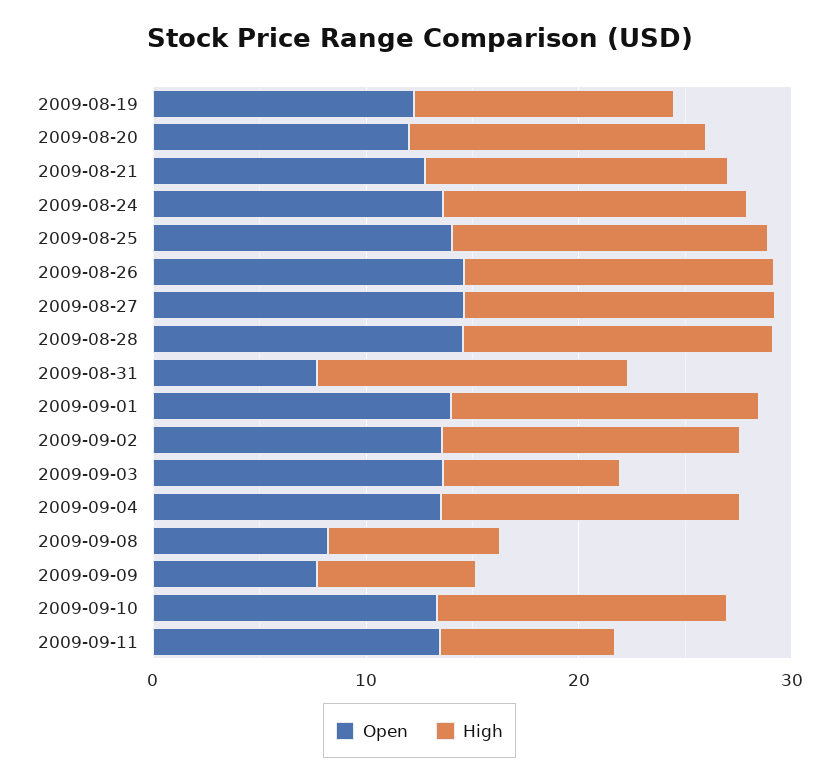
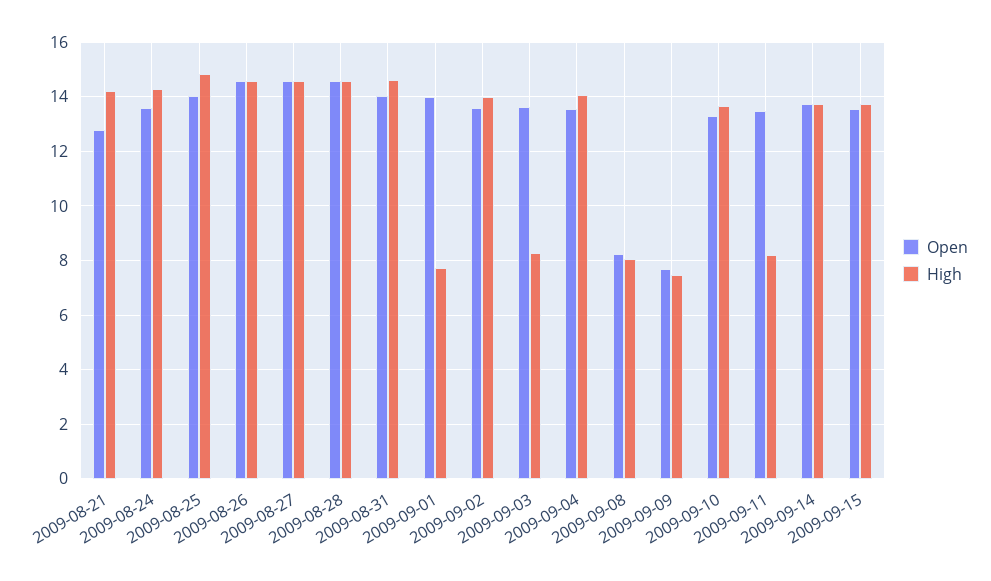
Open, 2009-08-19: 12 -> none
High, 2009-08-19: 12 -> none
Open, 2009-08-20: 12 -> none
High, 2009-08-20: 14 -> none
Open, 2009-08-31: 8 -> 14
High, 2009-09-01: 14 -> 7.75
Open, 2009-09-14: none -> 13.75
High, 2009-09-14: none -> 13.75
Open, 2009-09-15: none -> 13.5
High, 2009-09-15: none -> 13.75

